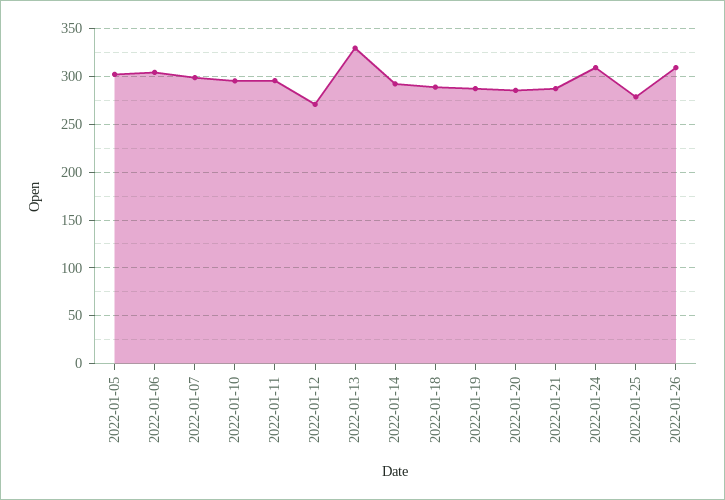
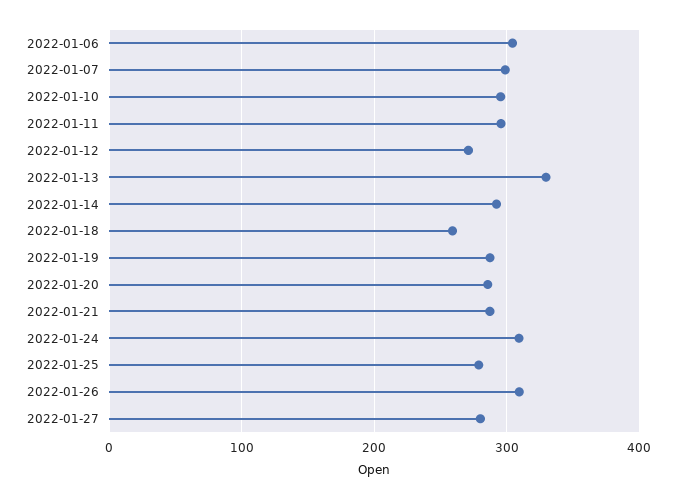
2022-01-05: 300 -> none
2022-01-18: 290 -> 260
2022-01-27: none -> 280

